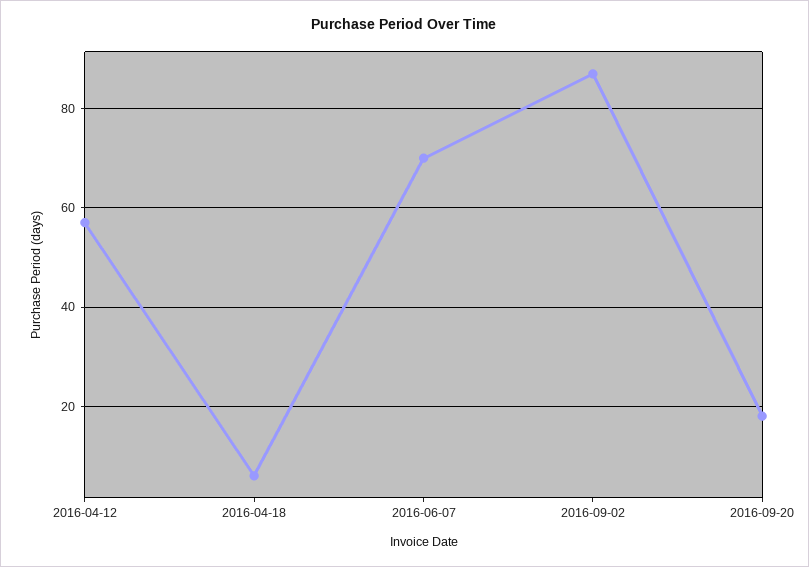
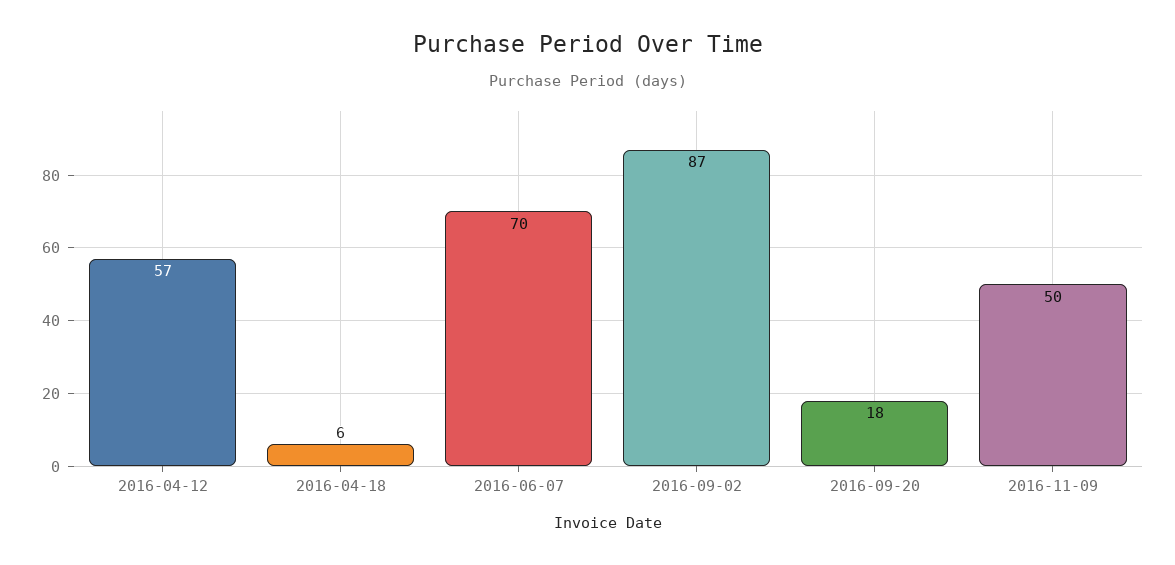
2016-11-09: none -> 50

